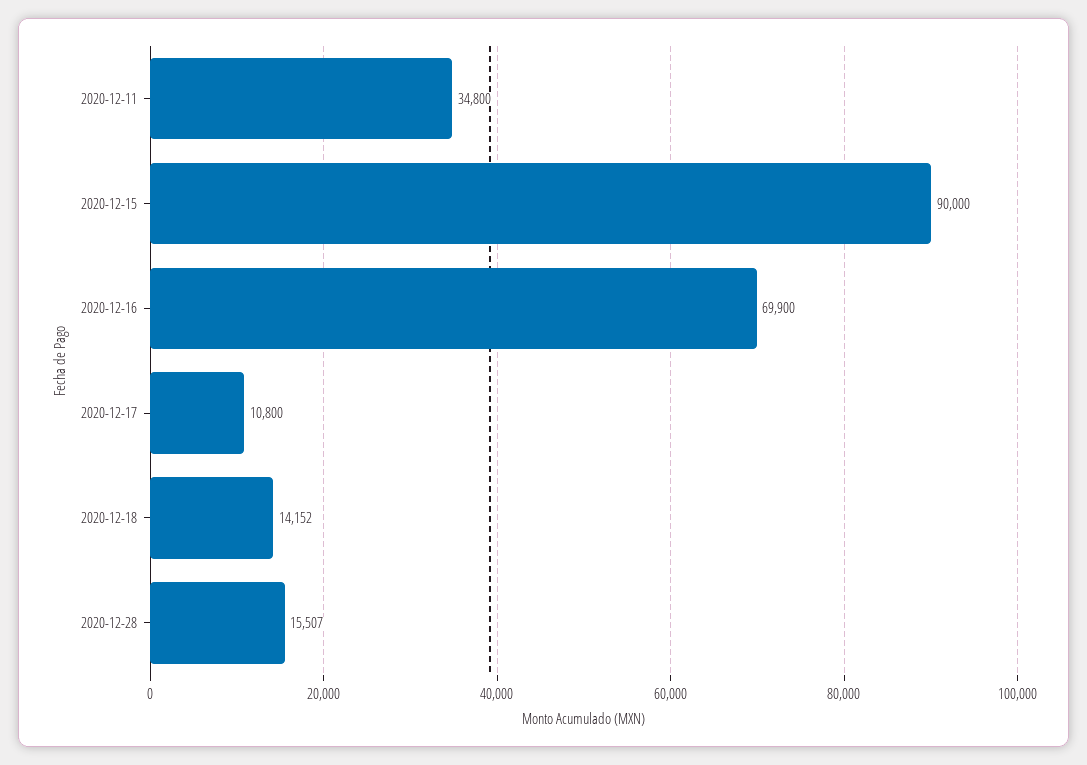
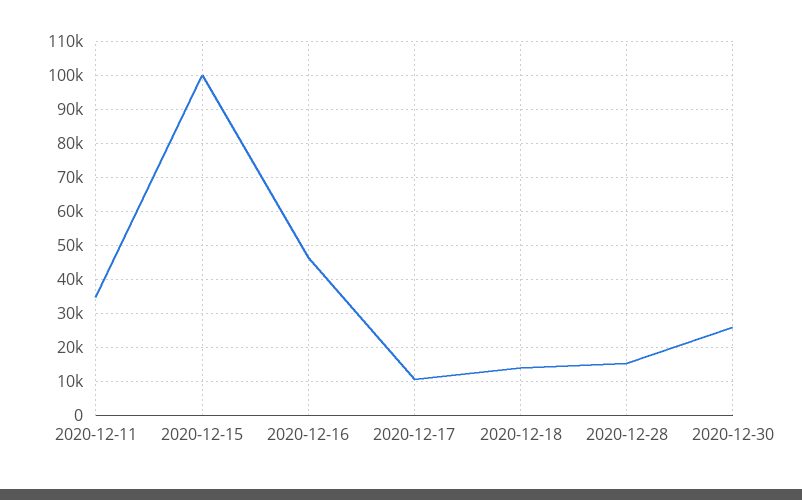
2020-12-15: 90000 -> 100000
2020-12-16: 69900 -> 46000
2020-12-30: none -> 26000

